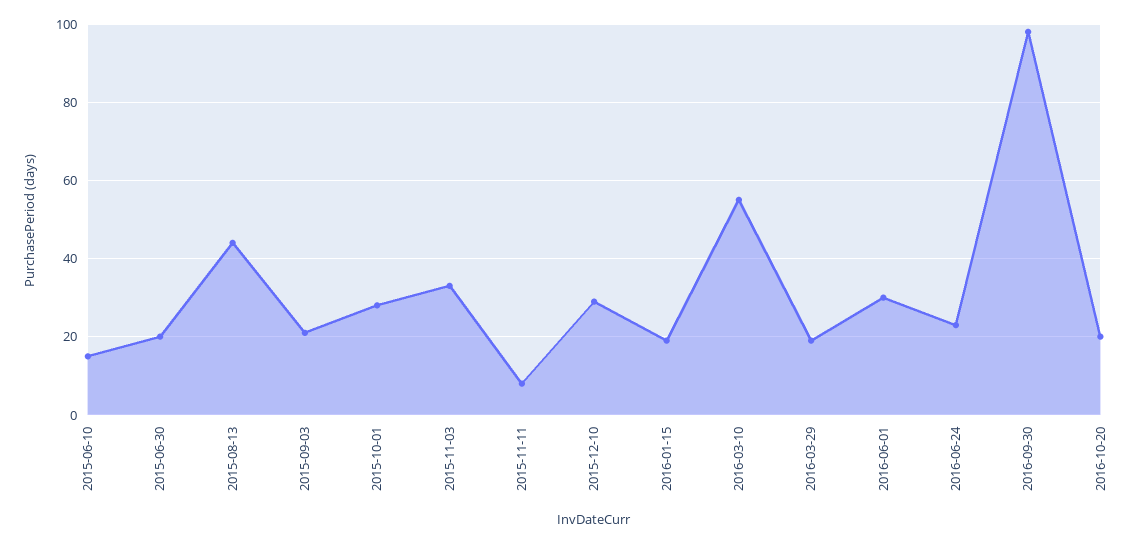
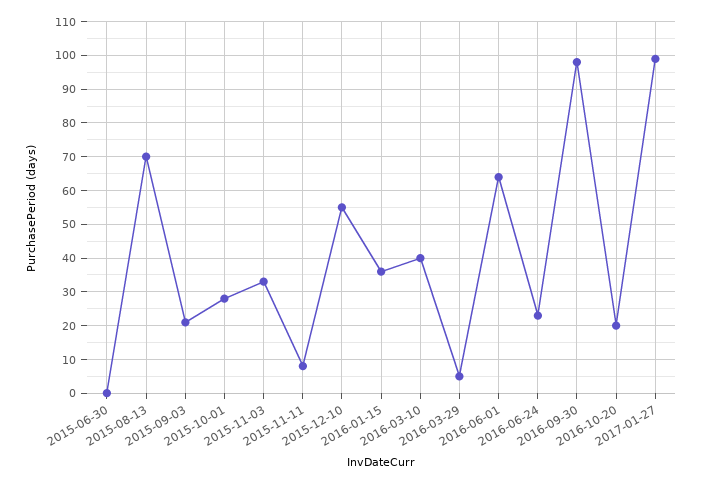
2015-06-10: 15 -> none
2015-06-30: 20 -> 0
2015-08-13: 45 -> 70
2015-12-10: 30 -> 55
2016-01-15: 20 -> 35
2016-03-10: 55 -> 40
2016-03-29: 20 -> 5
2016-06-01: 30 -> 65
2017-01-27: none -> 100

